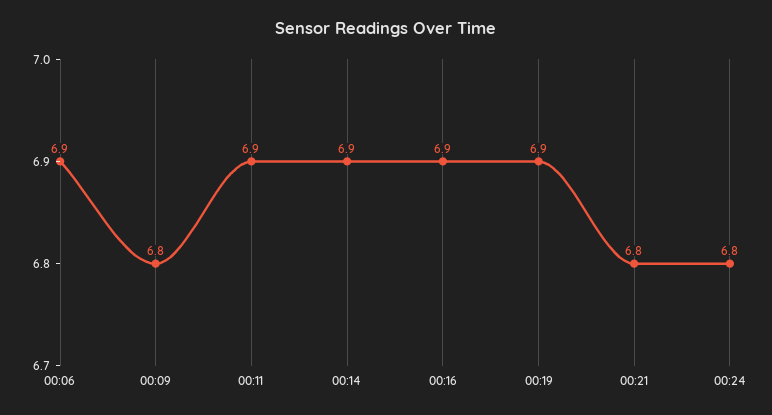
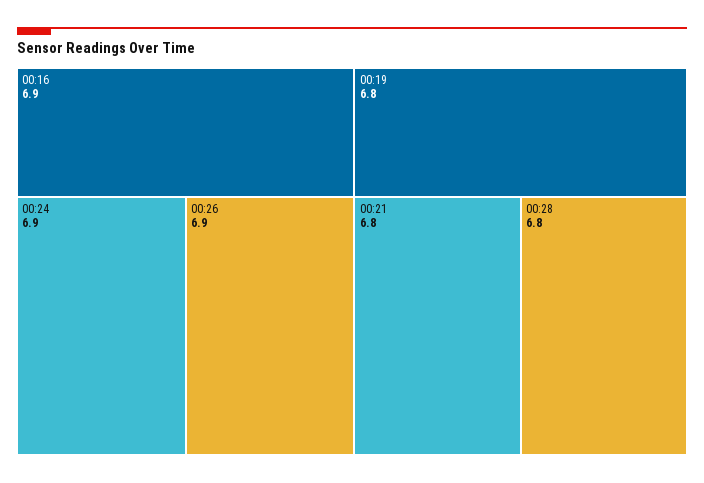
00:06: 6.9 -> none
00:09: 6.8 -> none
00:11: 6.9 -> none
00:14: 6.9 -> none
00:19: 6.9 -> 6.8
00:24: 6.8 -> 6.9
00:26: none -> 6.9
00:28: none -> 6.8

